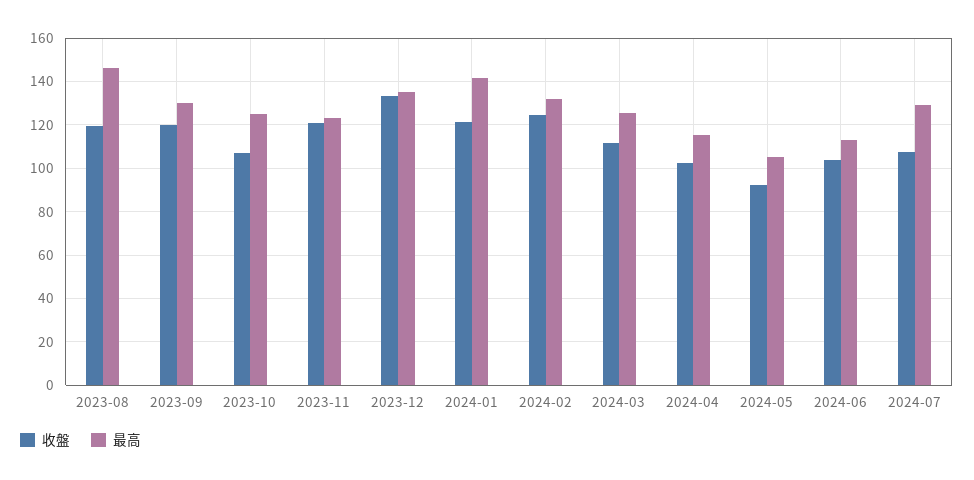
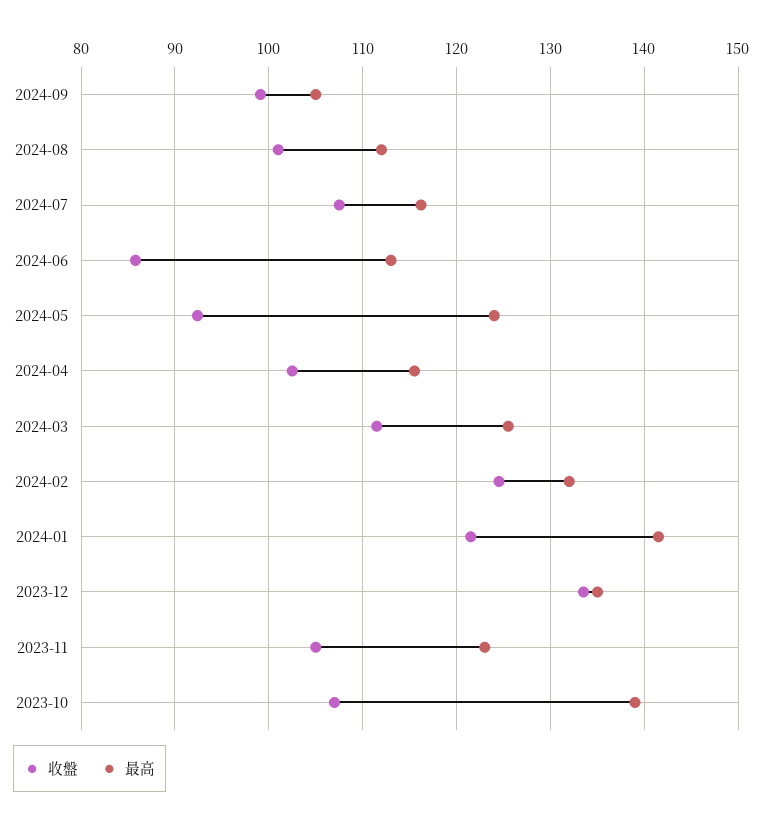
收盤, 2023-08: 120 -> none
最高, 2023-08: 145 -> none
收盤, 2023-09: 120 -> none
最高, 2023-09: 130 -> none
最高, 2023-10: 125 -> 139
收盤, 2023-11: 120 -> 105
最高, 2024-05: 105 -> 124
收盤, 2024-06: 105 -> 86
最高, 2024-07: 130 -> 116
收盤, 2024-09: none -> 99
最高, 2024-09: none -> 105
收盤, 2024-08: none -> 101
最高, 2024-08: none -> 112

